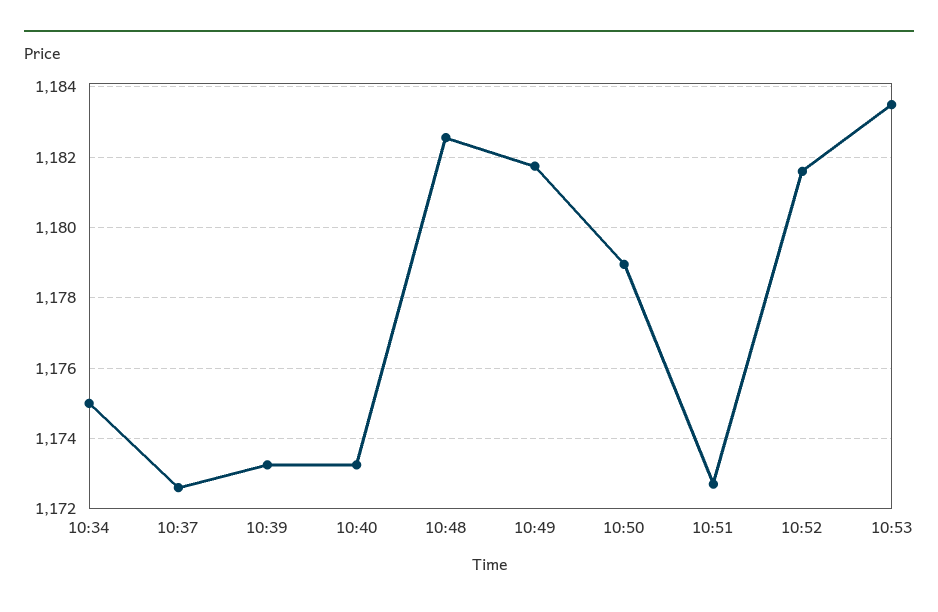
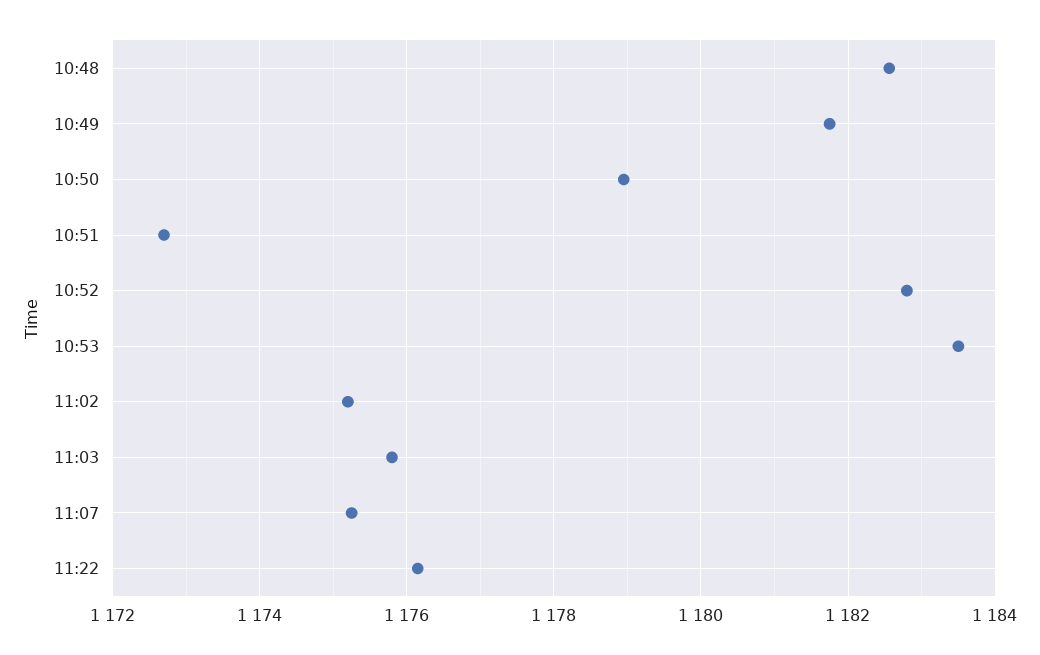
10:34: 1175 -> none
10:37: 1172.6 -> none
10:39: 1173.2 -> none
10:40: 1173.2 -> none
10:52: 1181.6 -> 1182.8
11:02: none -> 1175.2
11:03: none -> 1175.8
11:07: none -> 1175.2
11:22: none -> 1176.2

